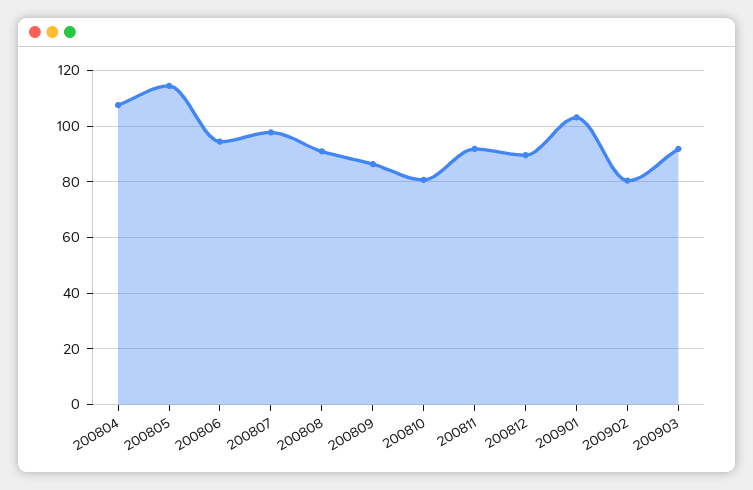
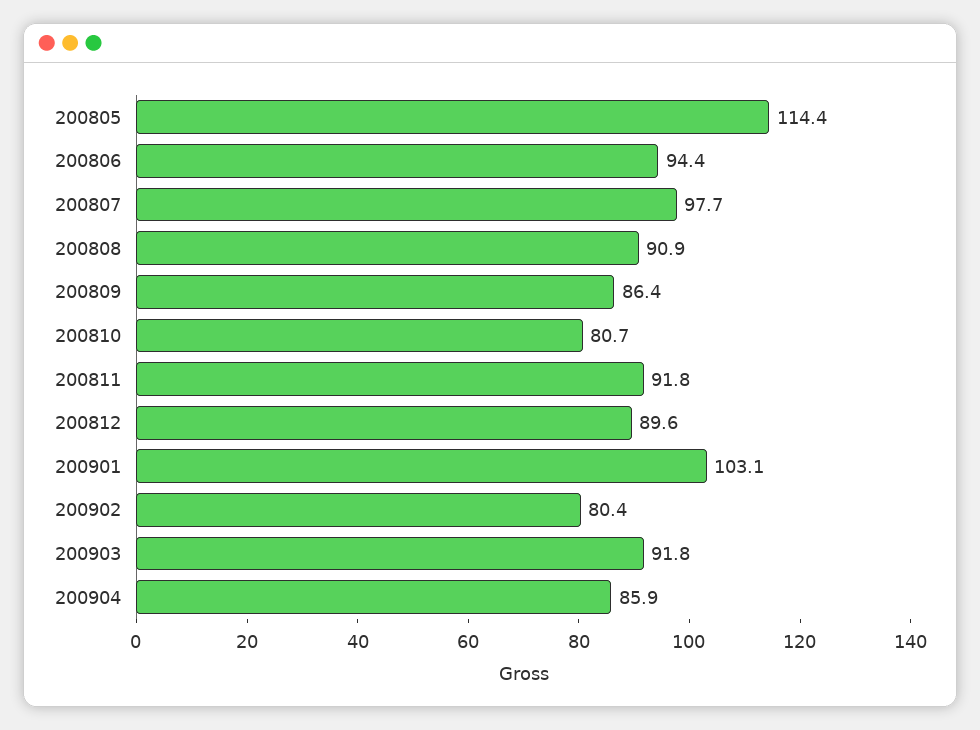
200804: 107.5 -> none
200904: none -> 85.9

